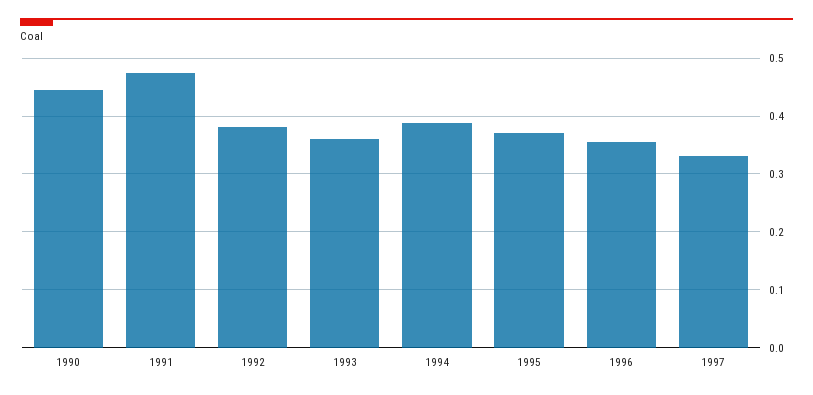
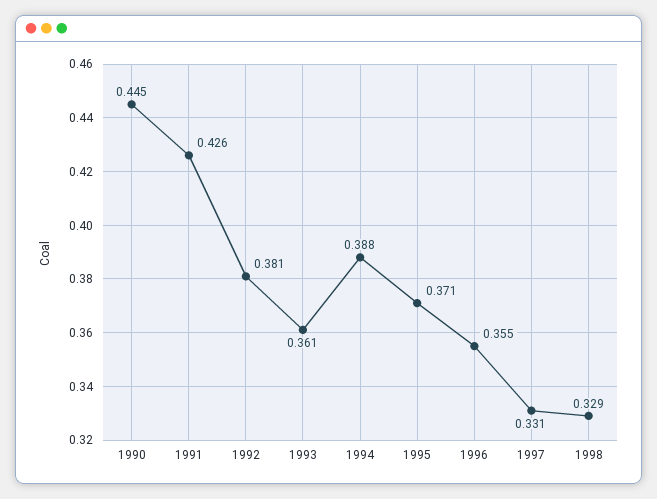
1991: 0.48 -> 0.426
1998: none -> 0.329

